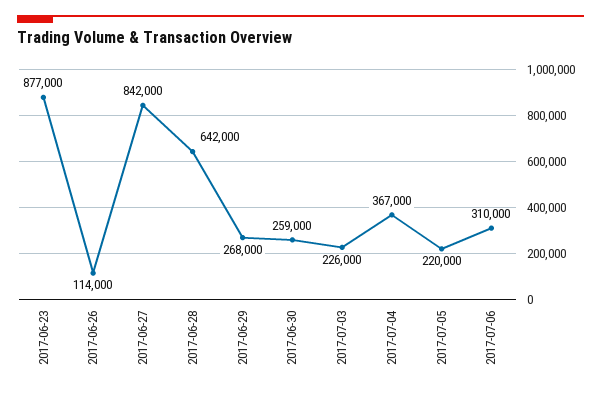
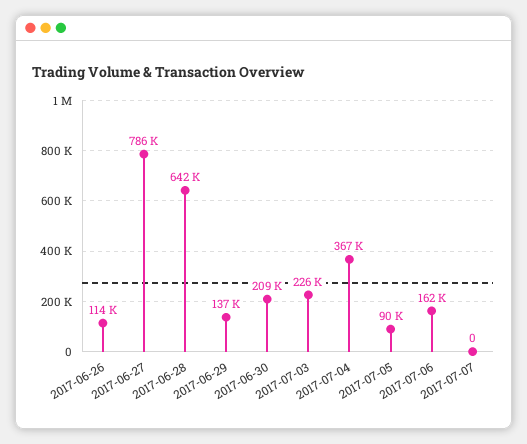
2017-06-23: 877000 -> none
2017-06-27: 842000 -> 786000
2017-06-29: 268000 -> 137000
2017-06-30: 259000 -> 209000
2017-07-05: 220000 -> 90000
2017-07-06: 310000 -> 162000
2017-07-07: none -> 0

